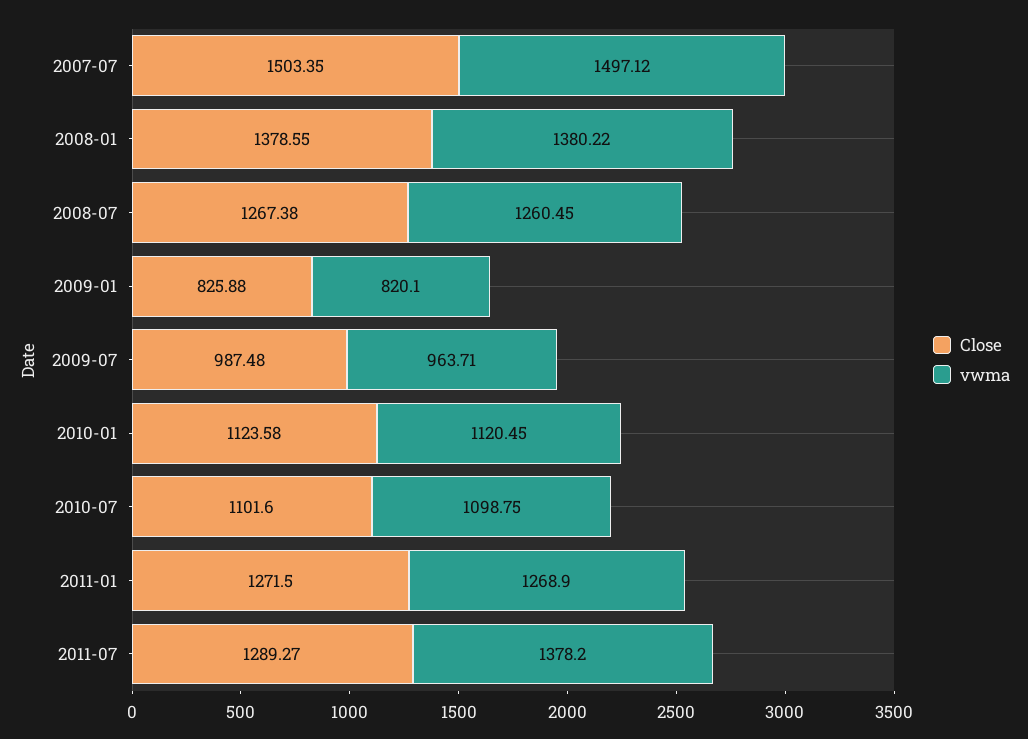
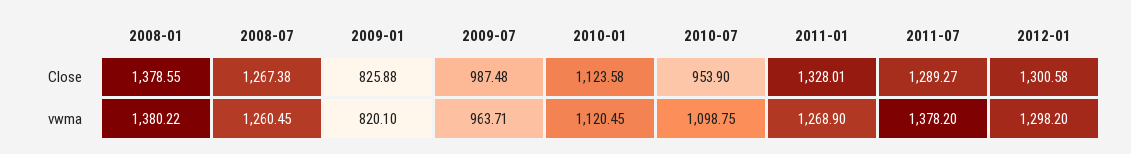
Close, 2007-07: 1503.35 -> none
vwma, 2007-07: 1497.12 -> none
Close, 2010-07: 1101.6 -> 953.9
Close, 2011-01: 1271.5 -> 1328.01
Close, 2012-01: none -> 1300.58
vwma, 2012-01: none -> 1298.2

